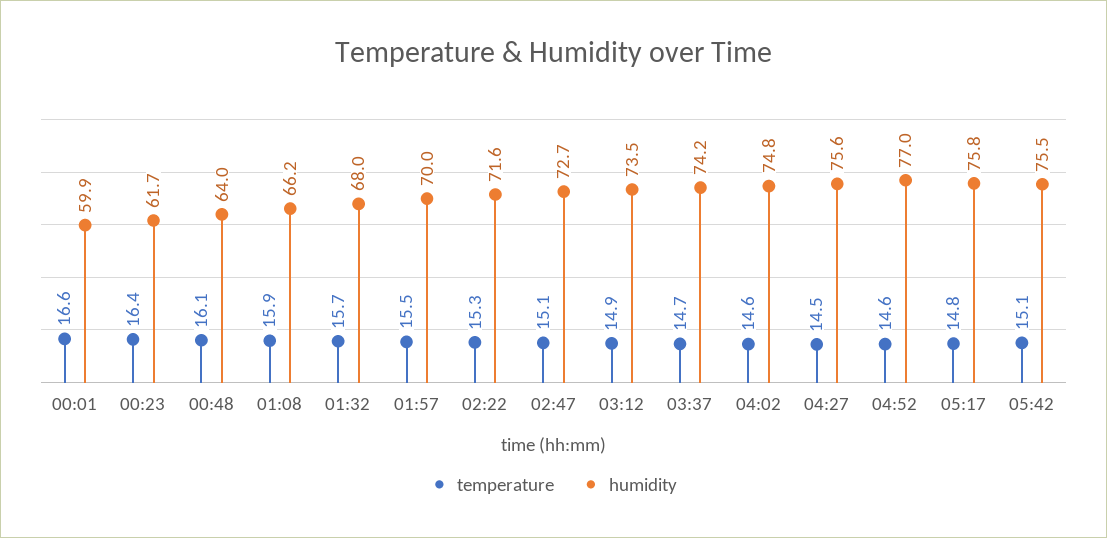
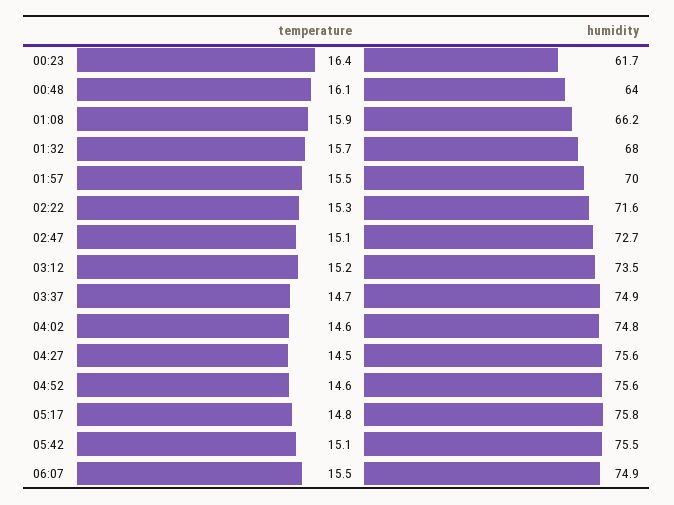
temperature, 00:01: 16.6 -> none
humidity, 00:01: 59.9 -> none
temperature, 03:12: 14.9 -> 15.2
humidity, 03:37: 74.2 -> 74.9
humidity, 04:52: 77 -> 75.6
temperature, 06:07: none -> 15.5
humidity, 06:07: none -> 74.9

